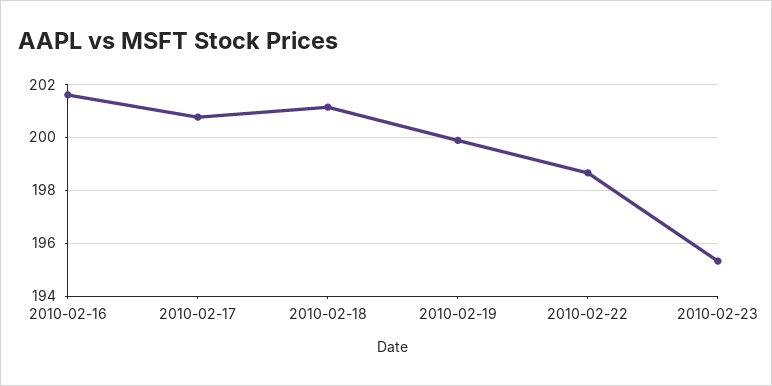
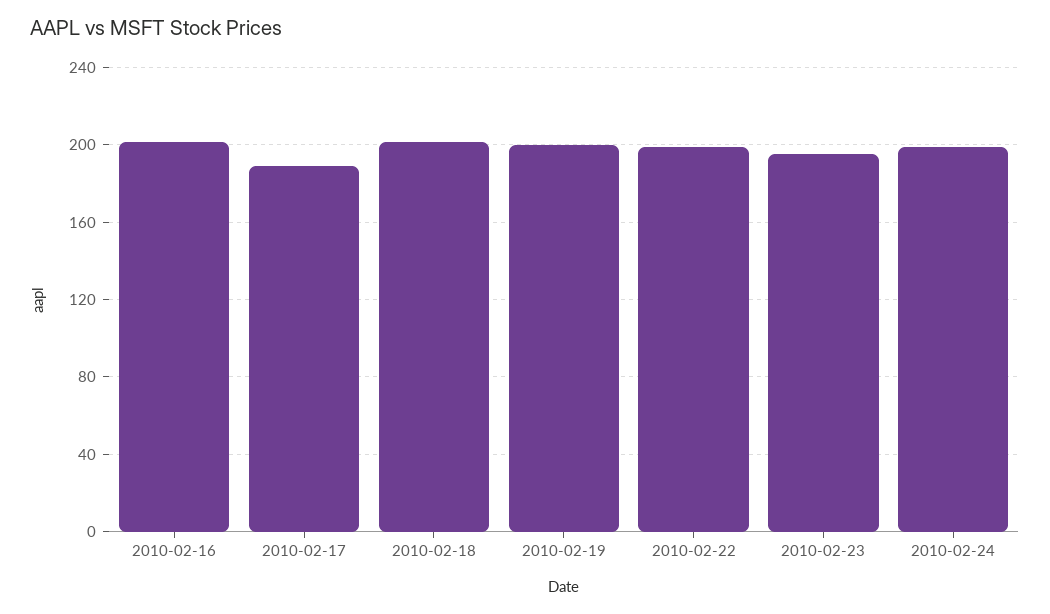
2010-02-17: 200.75 -> 190
2010-02-24: none -> 200

